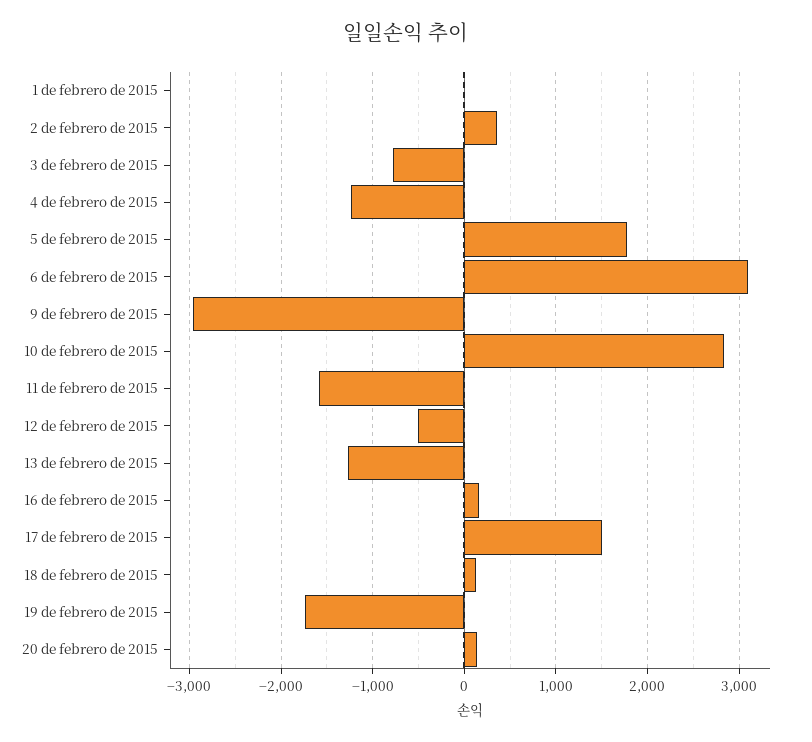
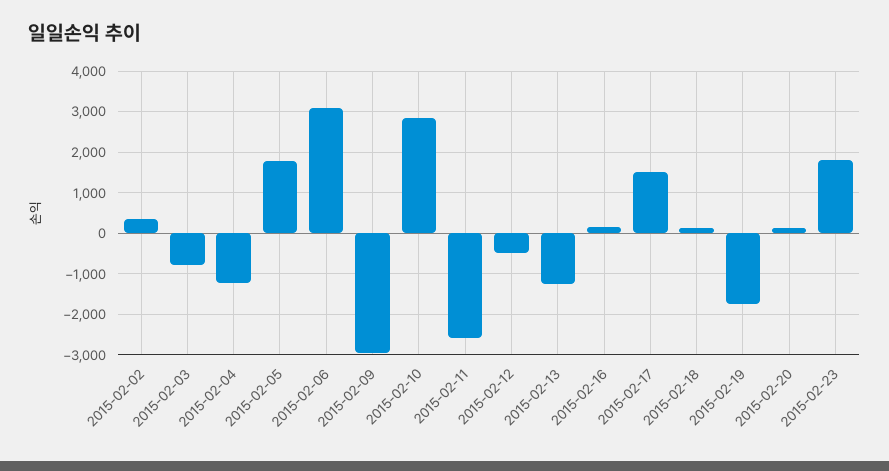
1 de febrero de 2015: 0 -> none
11 de febrero de 2015: -1600 -> -2600
2015-02-23: none -> 1800

